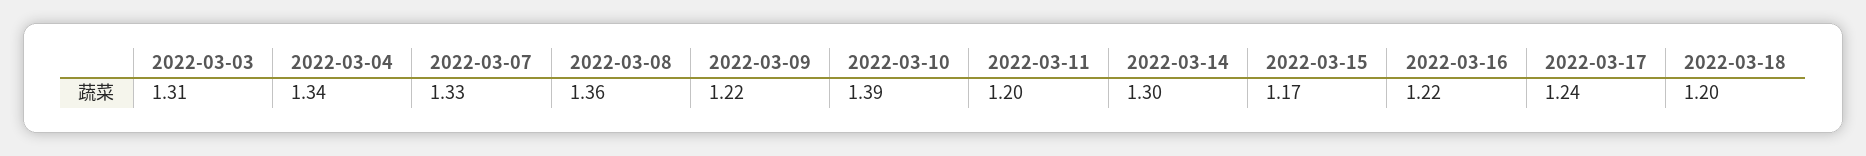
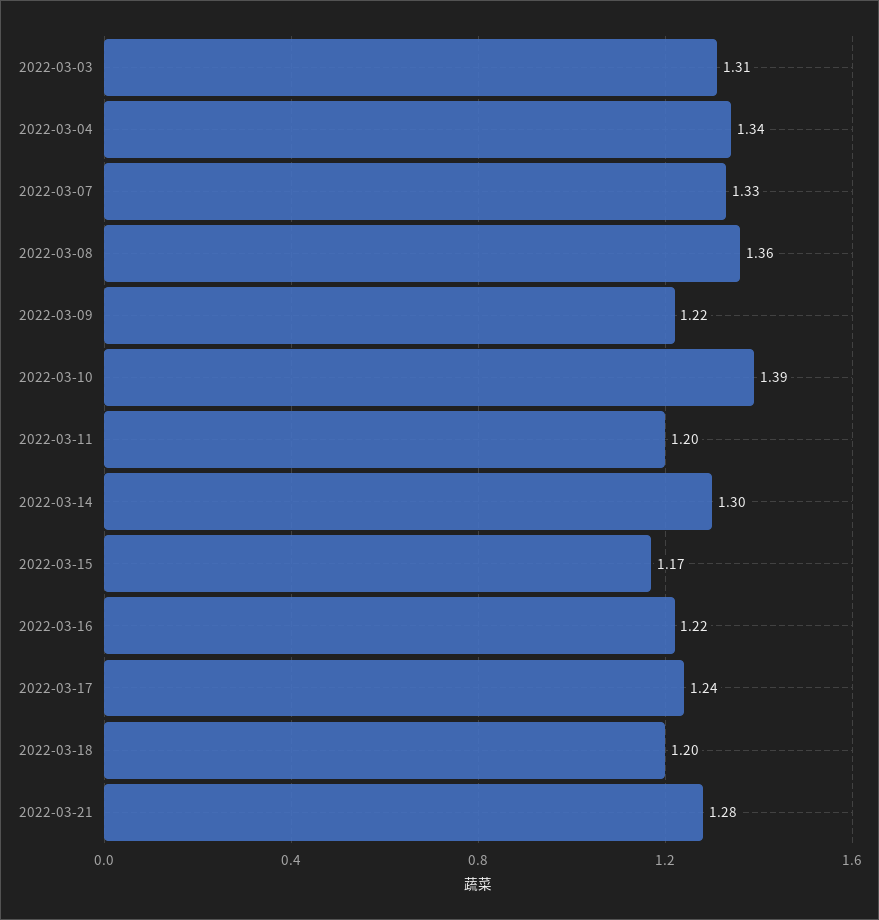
2022-03-21: none -> 1.28

